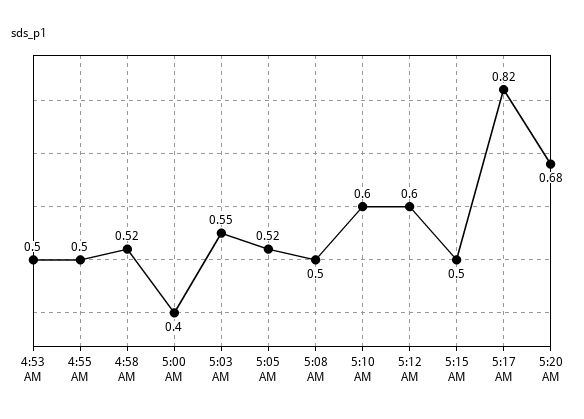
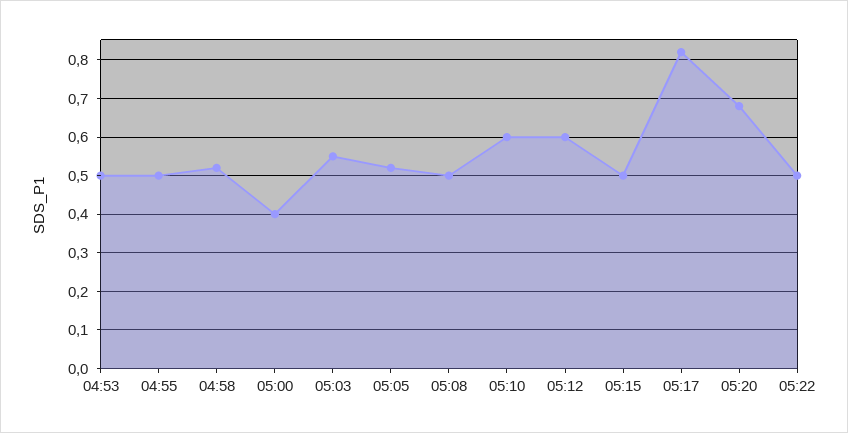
05:22: none -> 0.5

